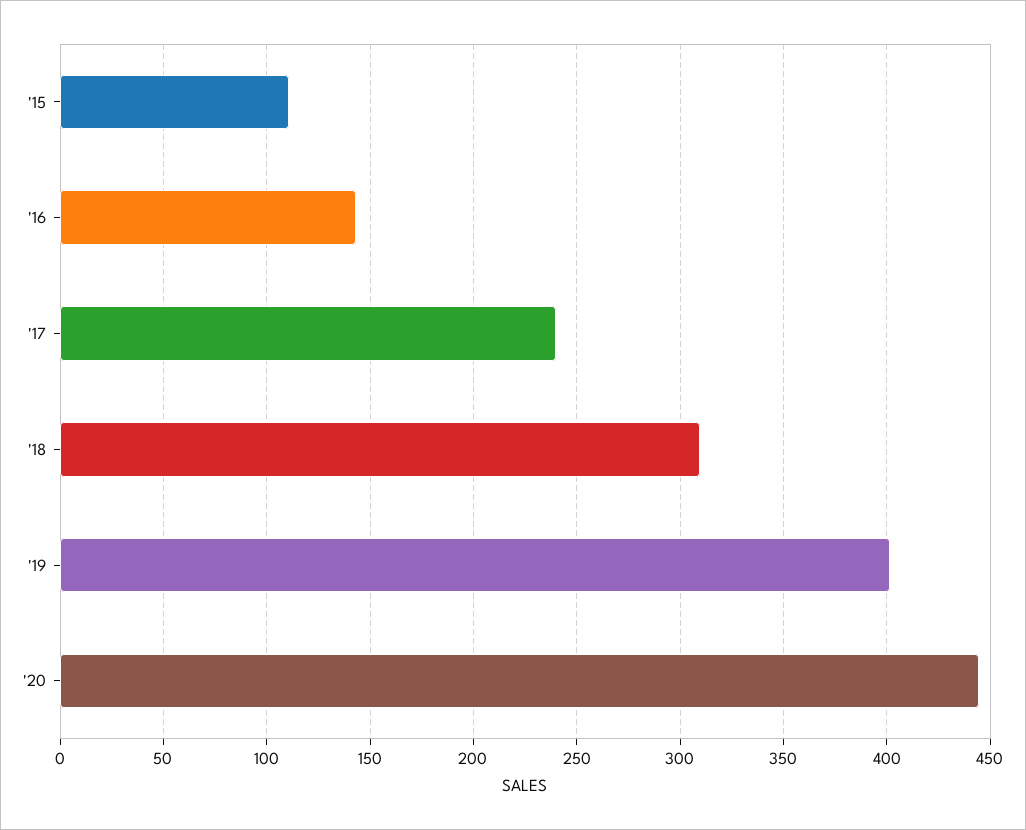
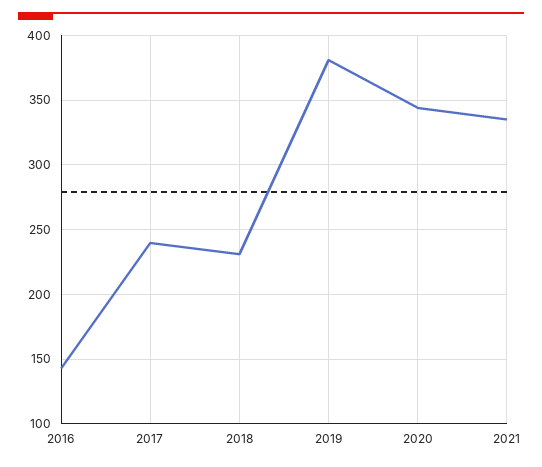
'15: 110 -> none
'18: 310 -> 230
'19: 400 -> 380
'20: 445 -> 345
2021: none -> 335

